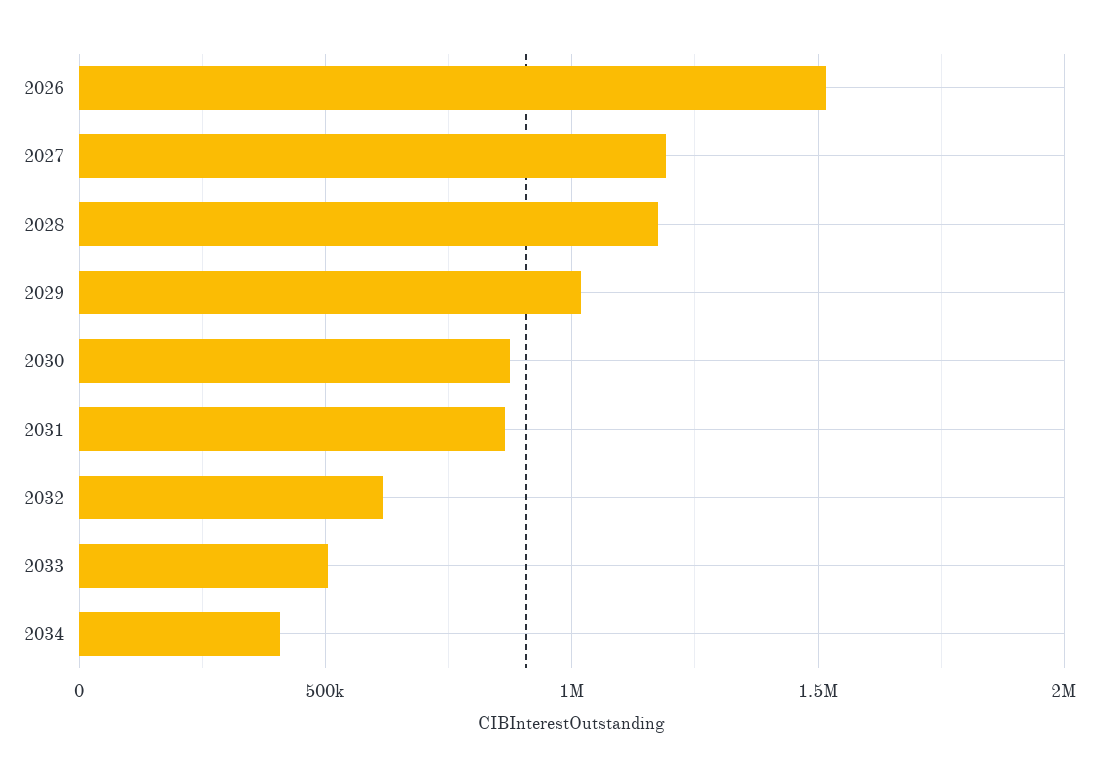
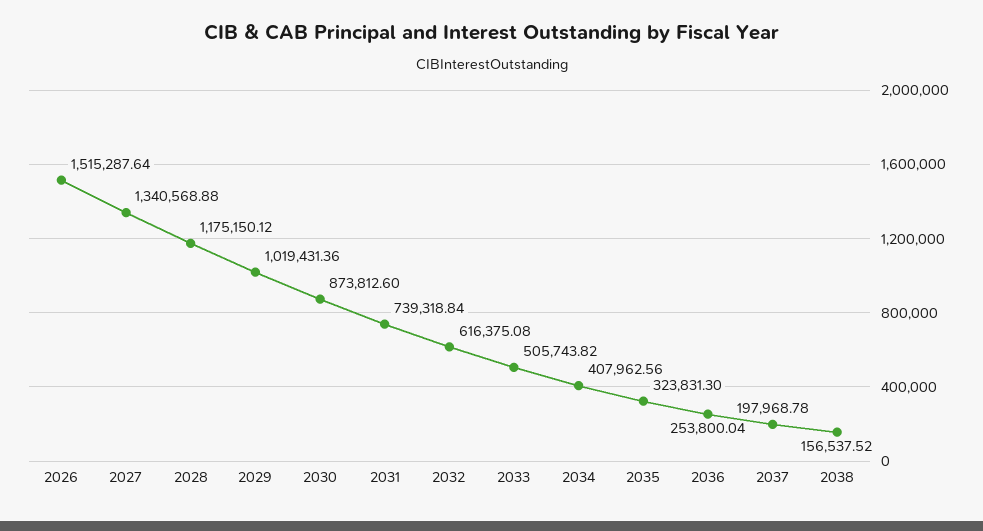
2027: 1200000 -> 1340568.88
2031: 850000 -> 739318.84
2035: none -> 323831.3
2036: none -> 253800.04
2037: none -> 197968.78
2038: none -> 156537.52

